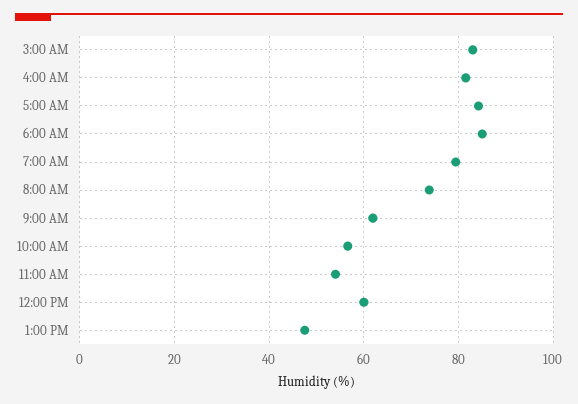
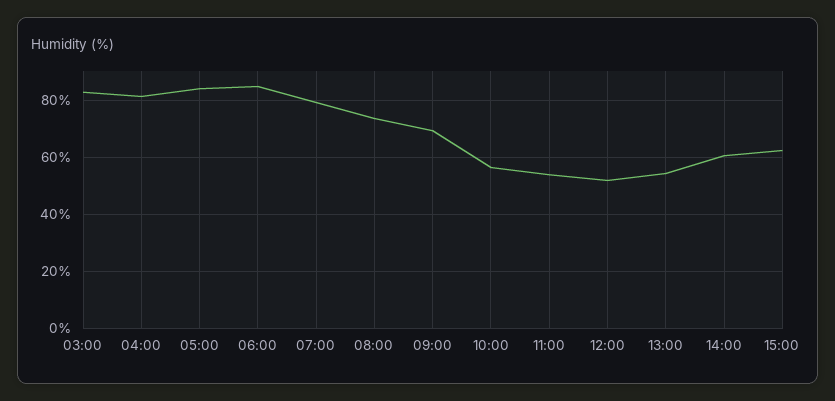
9:00 AM: 62 -> 70
12:00 PM: 60 -> 52.5
1:00 PM: 48 -> 55
14:00: none -> 60
15:00: none -> 62.5

